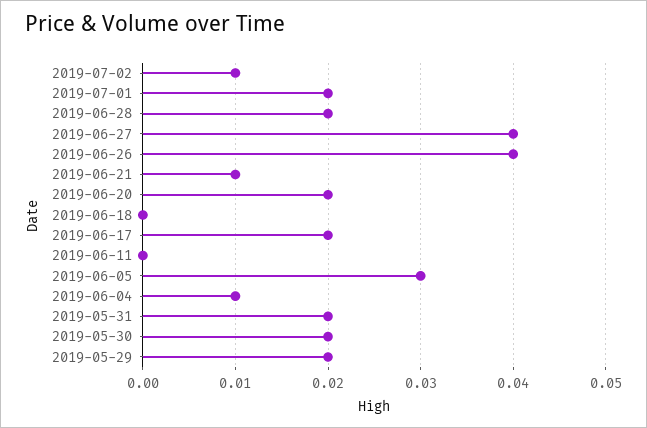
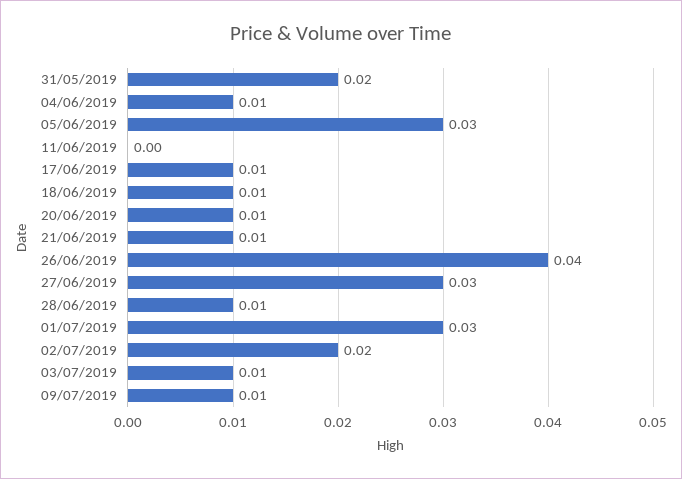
2019-07-02: 0.01 -> 0.02
2019-07-01: 0.02 -> 0.03
2019-06-28: 0.02 -> 0.01
2019-06-27: 0.04 -> 0.03
2019-06-20: 0.02 -> 0.01
2019-06-18: 0 -> 0.01
2019-06-17: 0.02 -> 0.01
2019-05-30: 0.02 -> none
2019-05-29: 0.02 -> none
03/07/2019: none -> 0.01
09/07/2019: none -> 0.01

